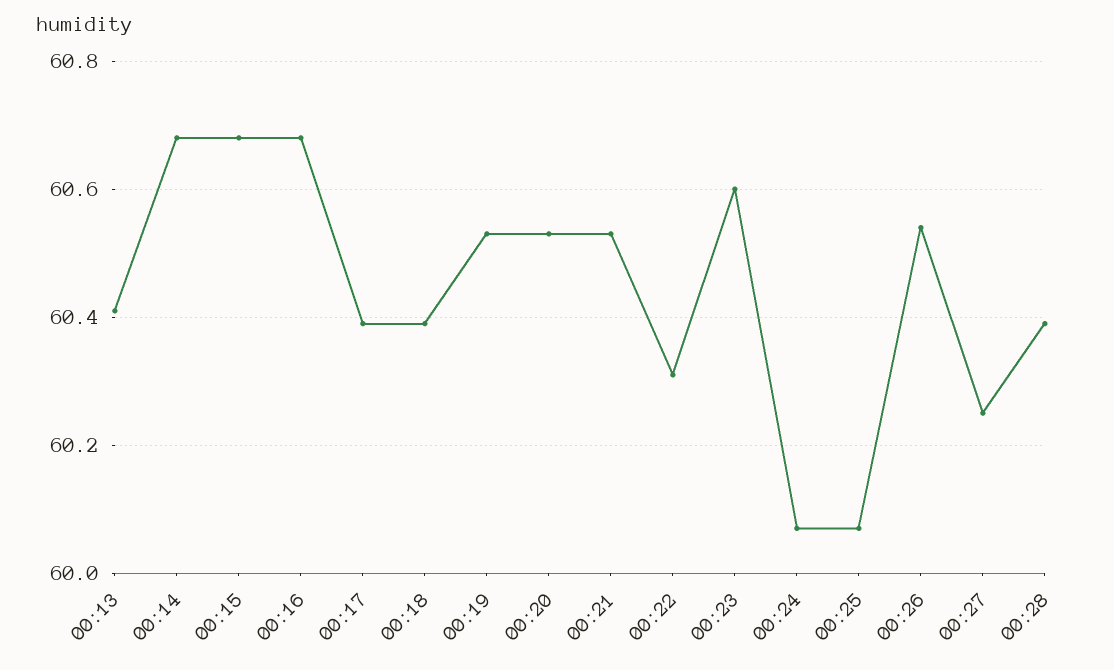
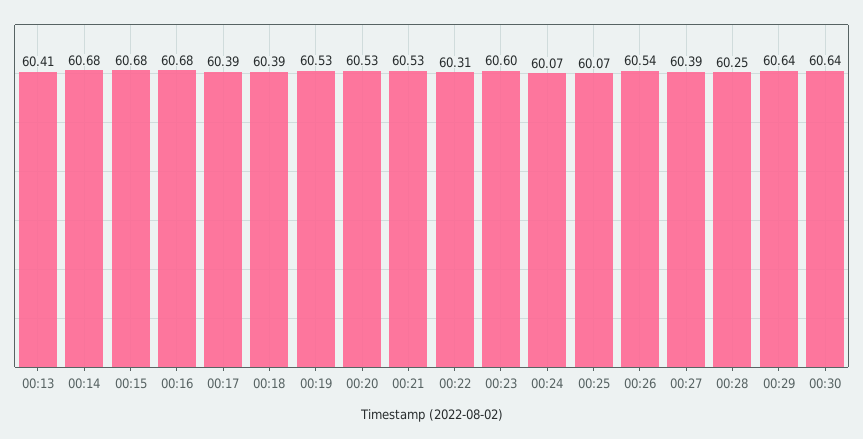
00:27: 60.25 -> 60.39
00:28: 60.4 -> 60.25
00:29: none -> 60.64
00:30: none -> 60.64

